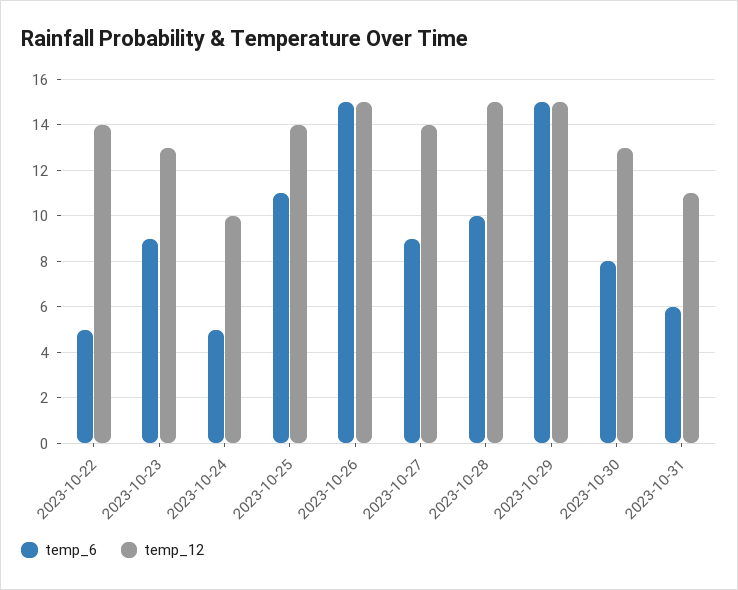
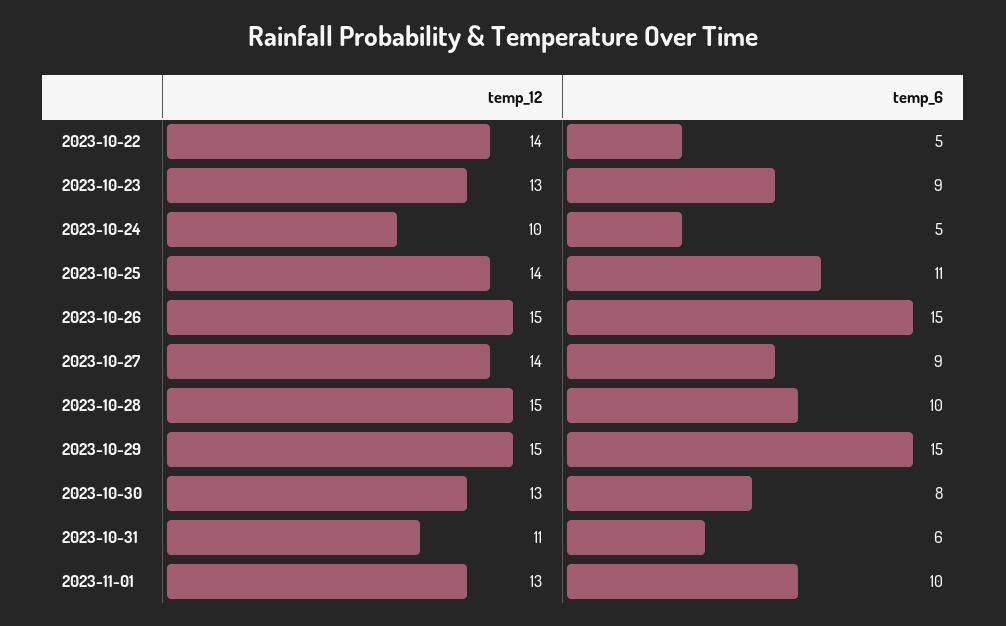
temp_12, 2023-11-01: none -> 13
temp_6, 2023-11-01: none -> 10

